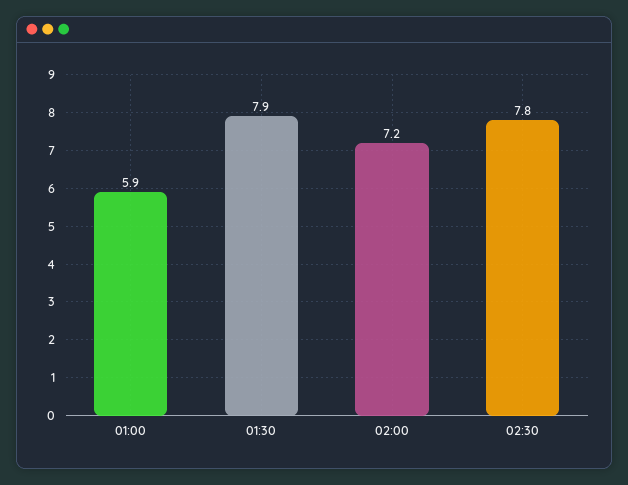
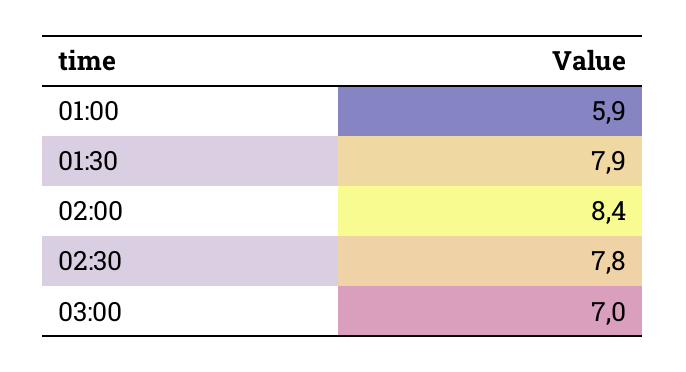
02:00: 7.2 -> 8.4
03:00: none -> 7

